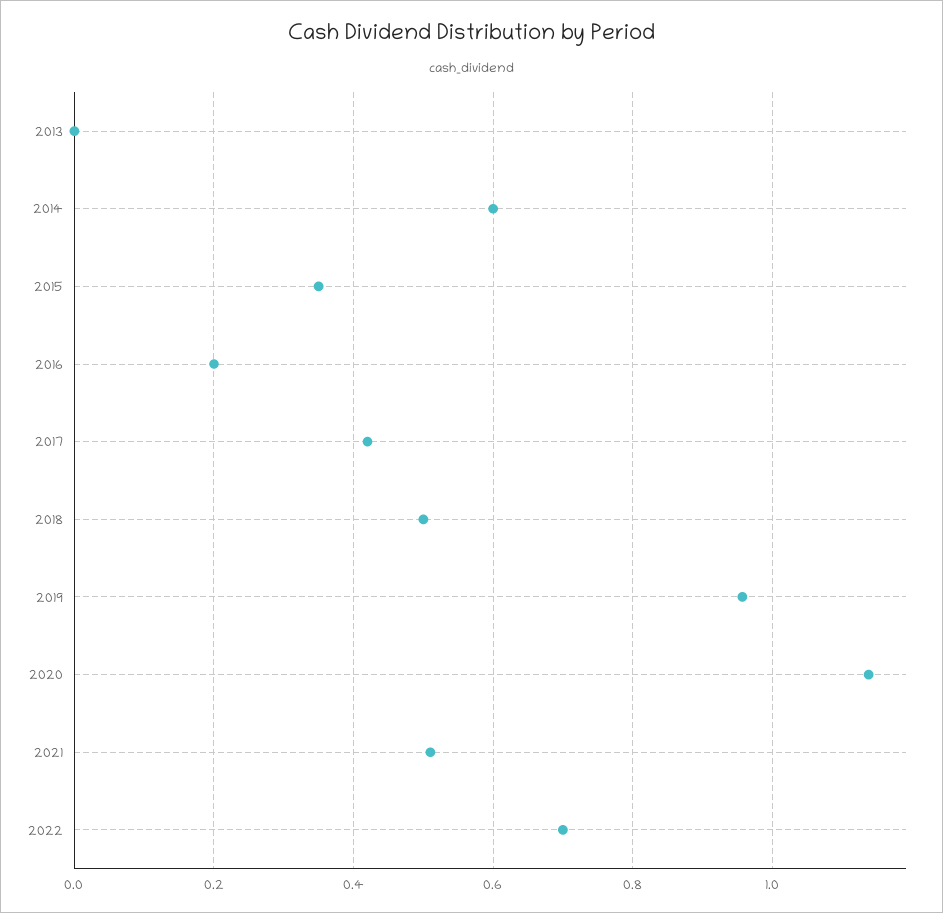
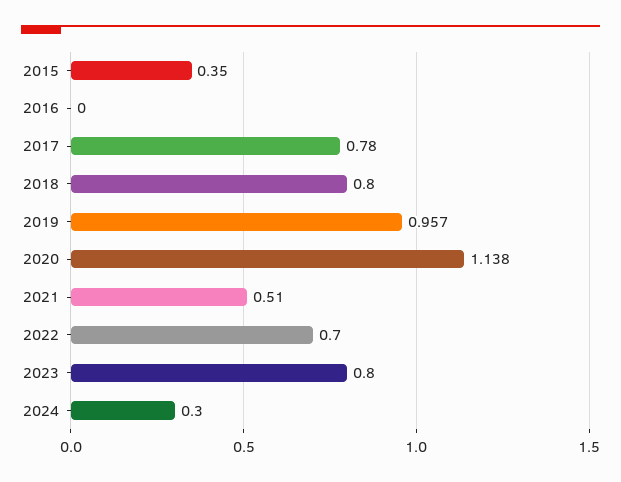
2013: 0 -> none
2014: 0.6 -> none
2016: 0.2 -> 0
2017: 0.42 -> 0.78
2018: 0.5 -> 0.8
2023: none -> 0.8
2024: none -> 0.3

